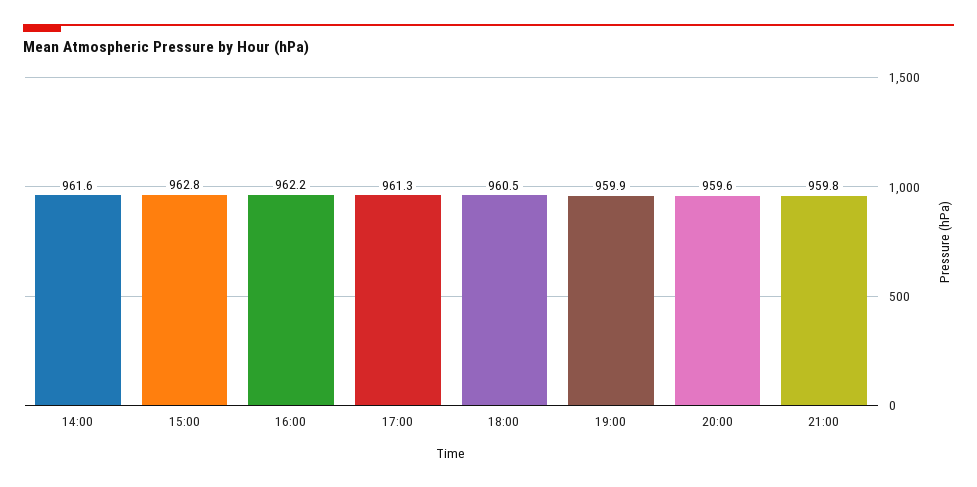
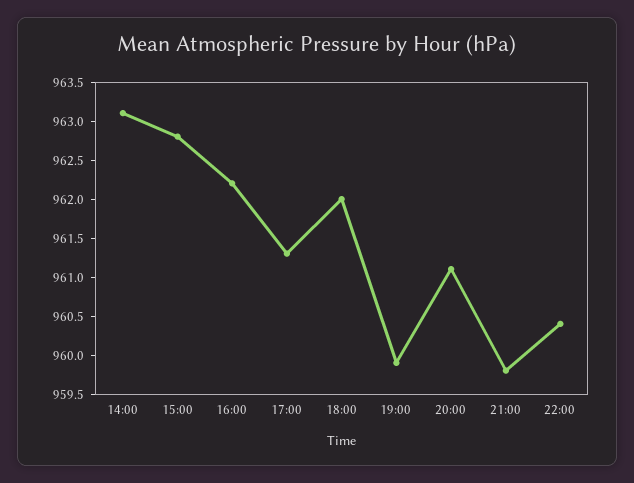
14:00: 961.6 -> 963
18:00: 960.5 -> 962
20:00: 959.6 -> 961
22:00: none -> 960.5

